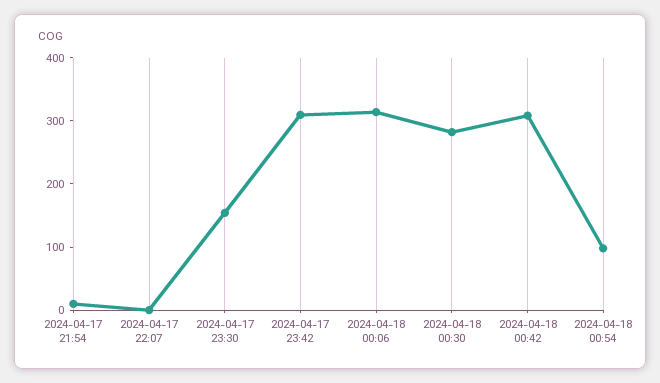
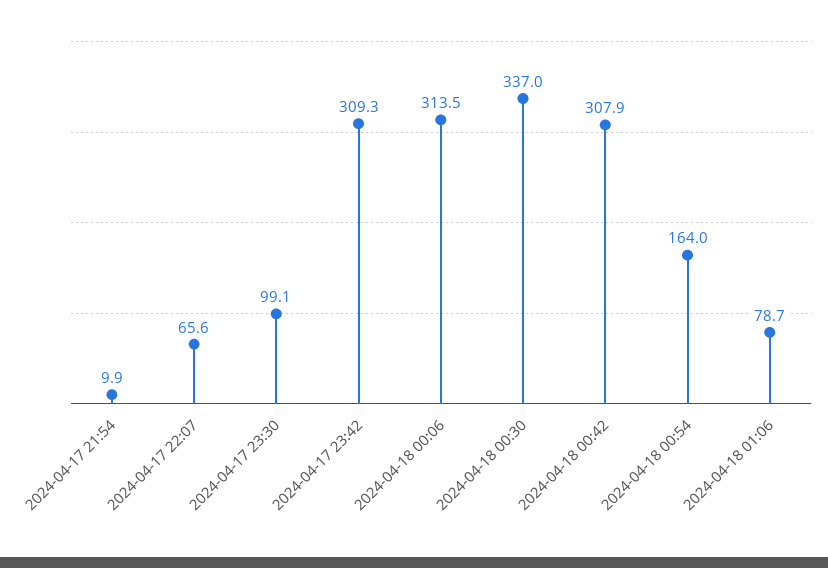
2024-04-17 22:07: 0 -> 65.6
2024-04-17 23:30: 160 -> 99.1
2024-04-18 00:30: 280 -> 337
2024-04-18 00:54: 100 -> 164
2024-04-18 01:06: none -> 78.7

